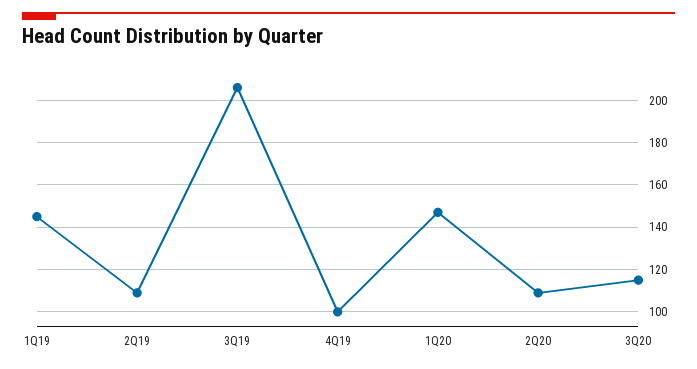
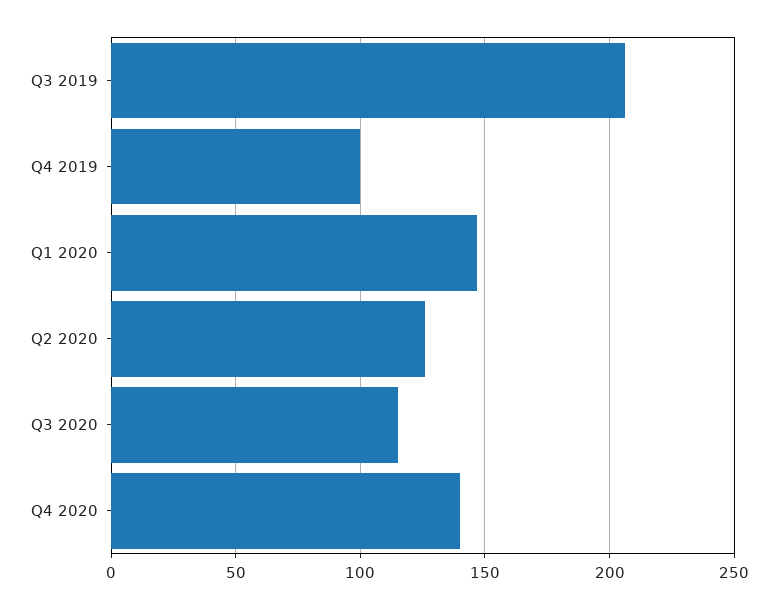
1Q19: 145 -> none
2Q19: 110 -> none
2Q20: 110 -> 125
Q4 2020: none -> 140

